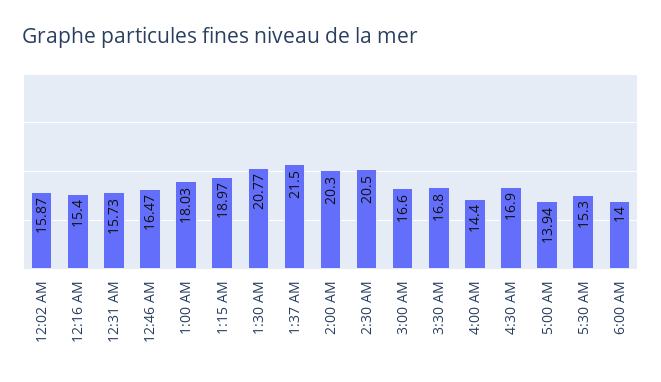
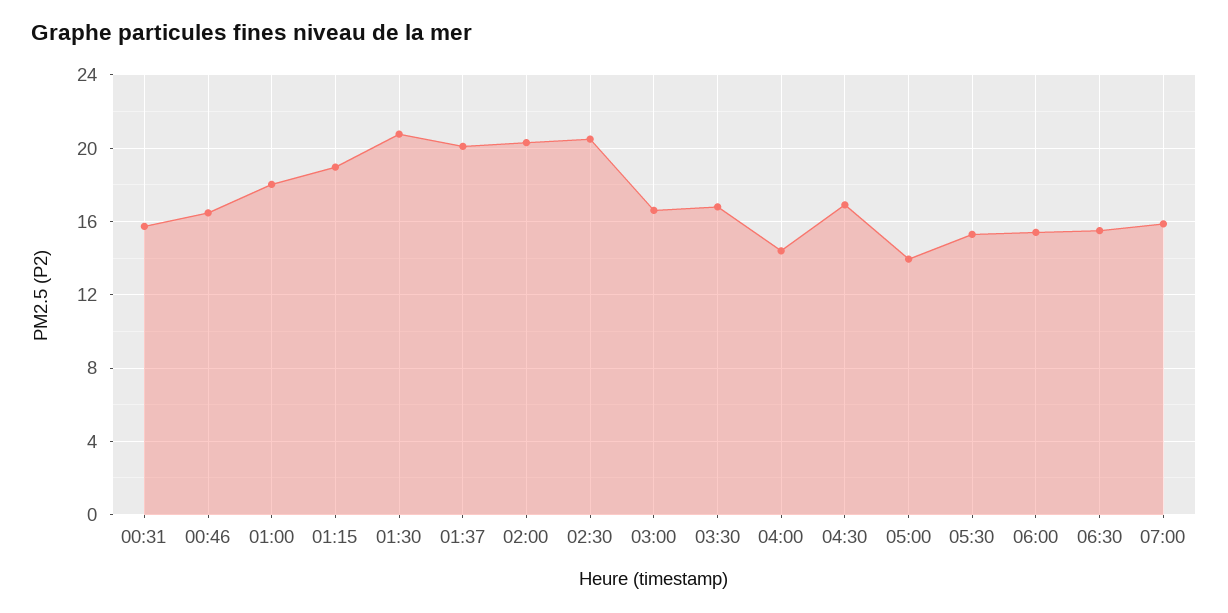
12:02 AM: 15.87 -> none
12:16 AM: 15.4 -> none
1:37 AM: 21.5 -> 20
6:00 AM: 14 -> 15.5
06:30: none -> 15.5
07:00: none -> 16

